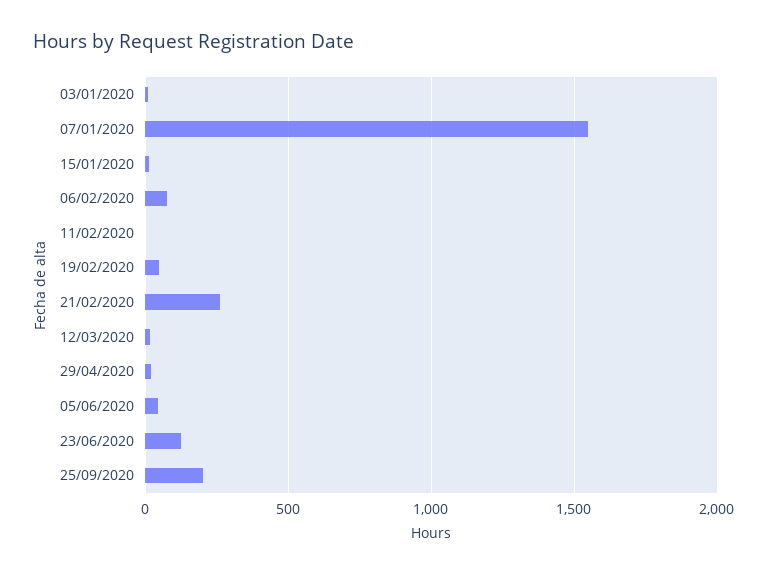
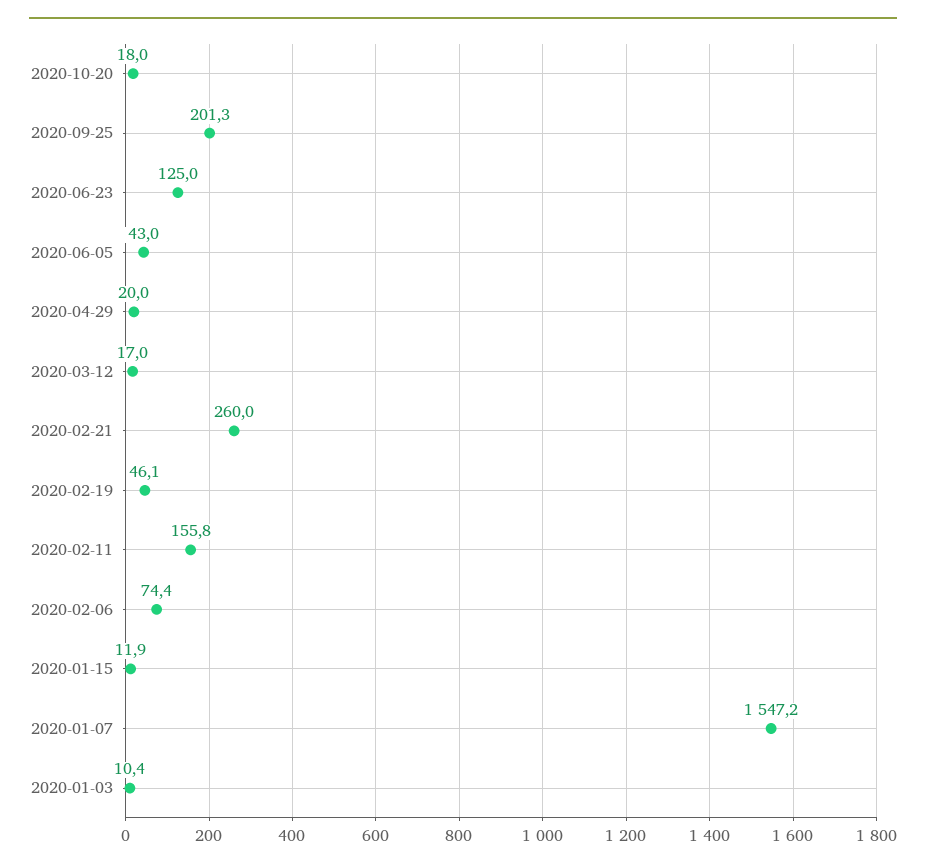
11/02/2020: 0 -> 155.8
2020-10-20: none -> 18

